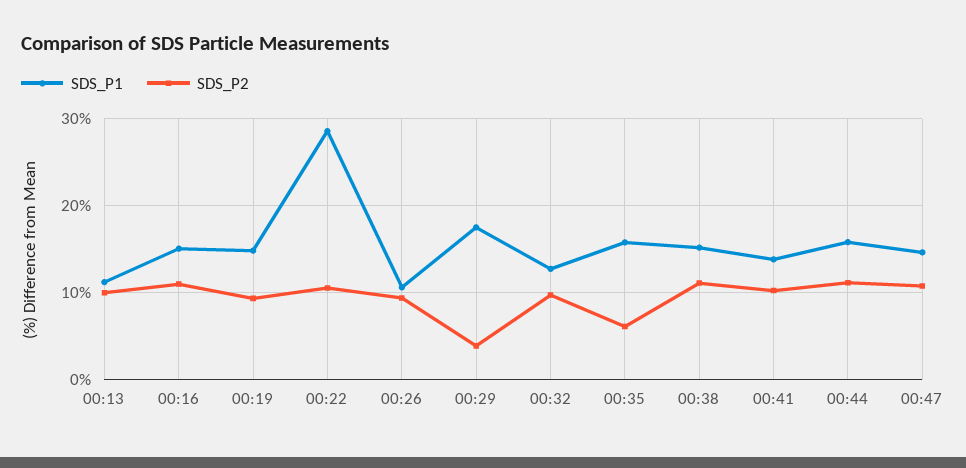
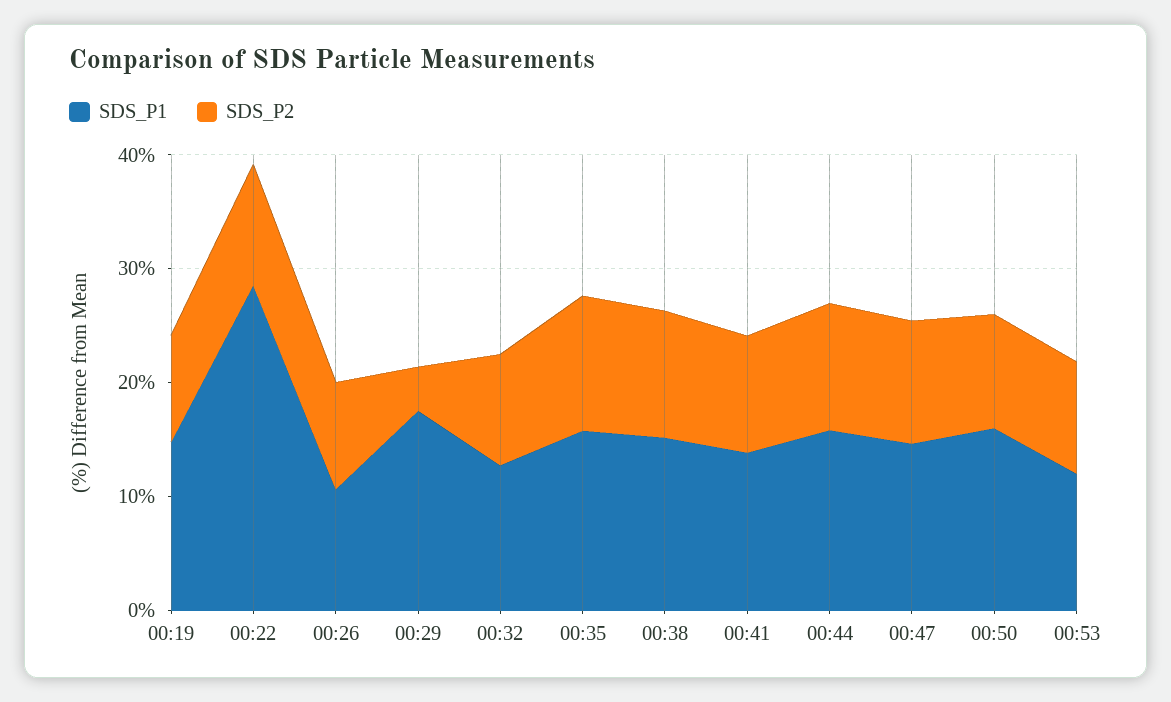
SDS_P1, 00:13: 11 -> none
SDS_P2, 00:13: 10 -> none
SDS_P1, 00:16: 15 -> none
SDS_P2, 00:16: 11 -> none
SDS_P2, 00:35: 6 -> 12
SDS_P1, 00:50: none -> 16
SDS_P2, 00:50: none -> 10
SDS_P1, 00:53: none -> 12
SDS_P2, 00:53: none -> 10

